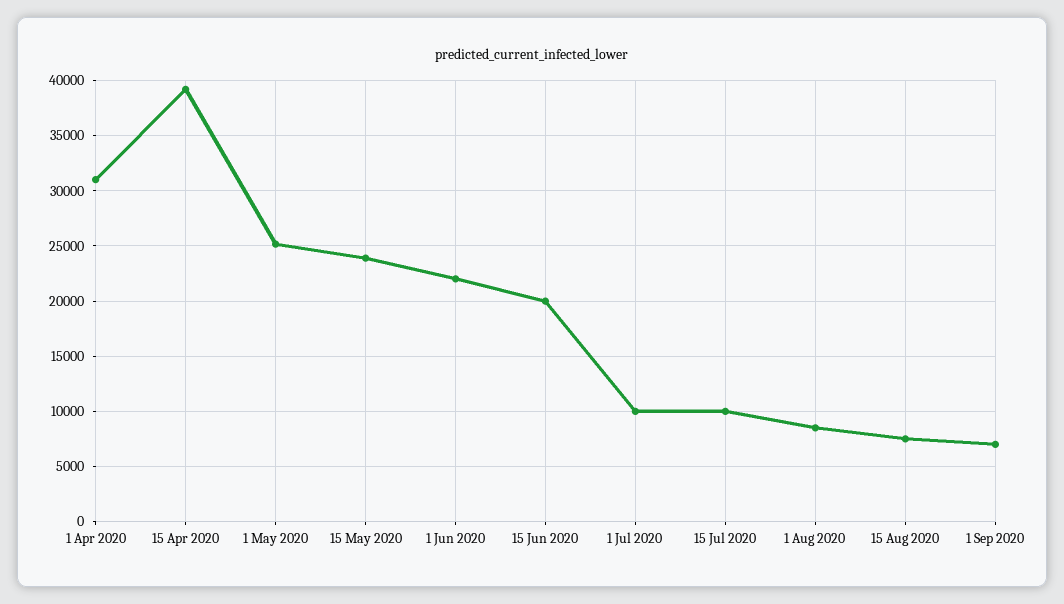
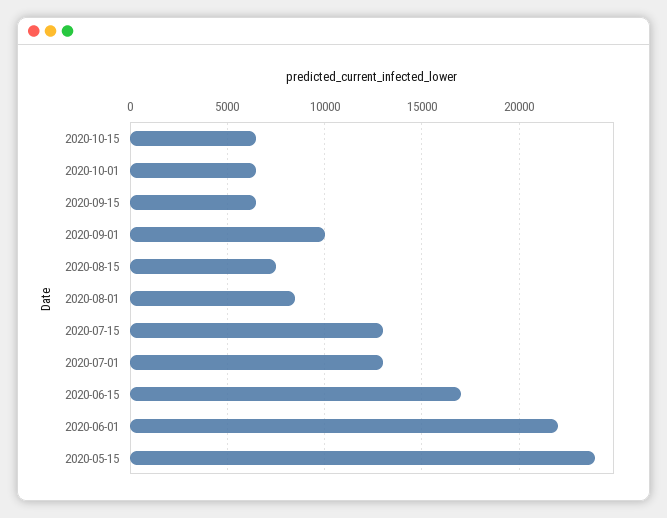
1 Apr 2020: 31000 -> none
15 Apr 2020: 39000 -> none
1 May 2020: 25000 -> none
15 Jun 2020: 20000 -> 17000
1 Jul 2020: 10000 -> 13000
15 Jul 2020: 10000 -> 13000
1 Sep 2020: 7000 -> 10000
2020-10-15: none -> 6500
2020-10-01: none -> 6500
2020-09-15: none -> 6500

